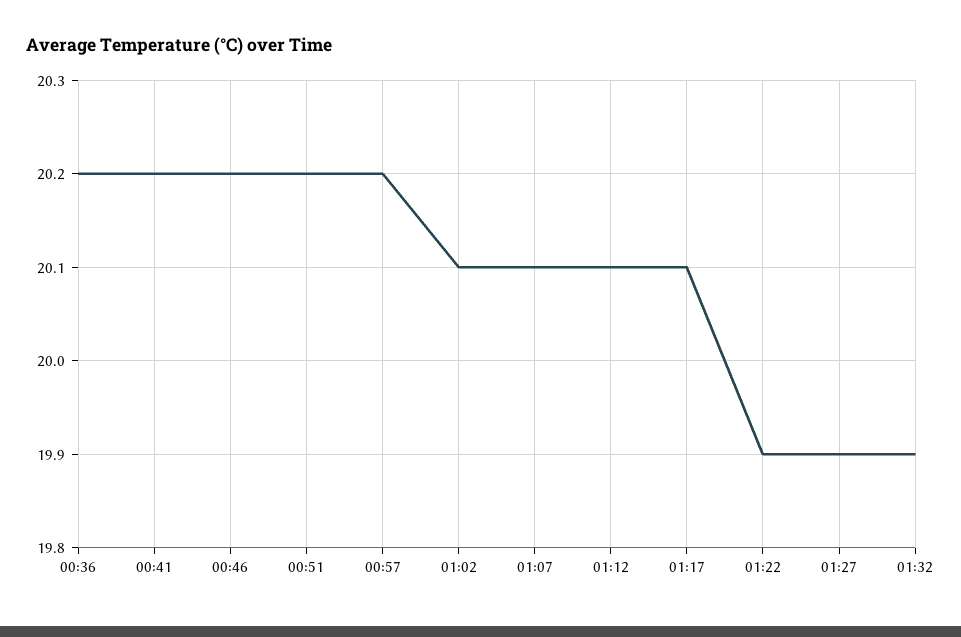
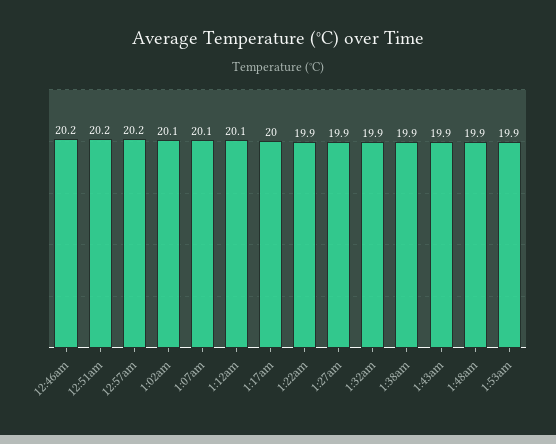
00:36: 20.2 -> none
00:41: 20.2 -> none
01:17: 20.1 -> 20
1:38am: none -> 19.9
1:43am: none -> 19.9
1:48am: none -> 19.9
1:53am: none -> 19.9

